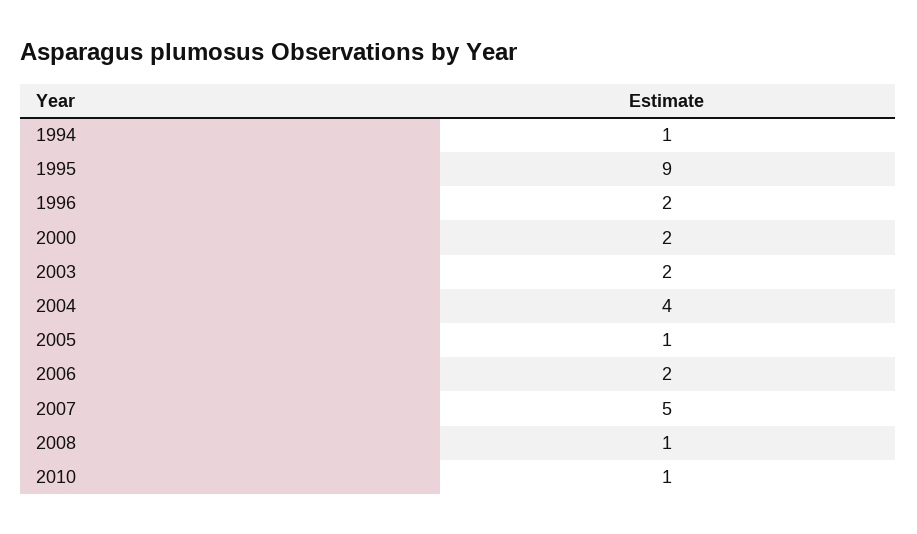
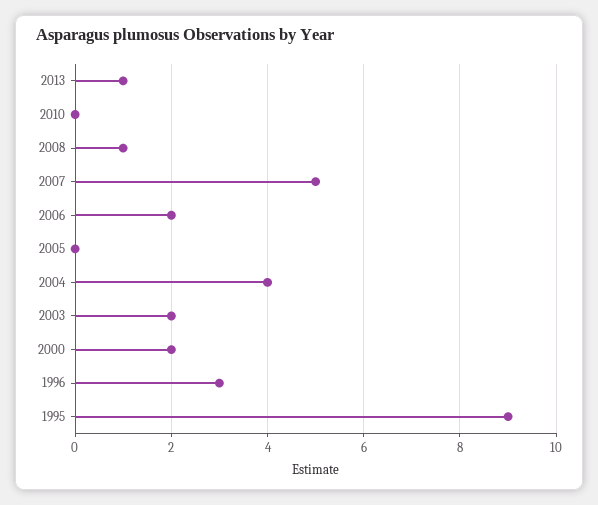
1994: 1 -> none
1996: 2 -> 3
2005: 1 -> 0
2010: 1 -> 0
2013: none -> 1

